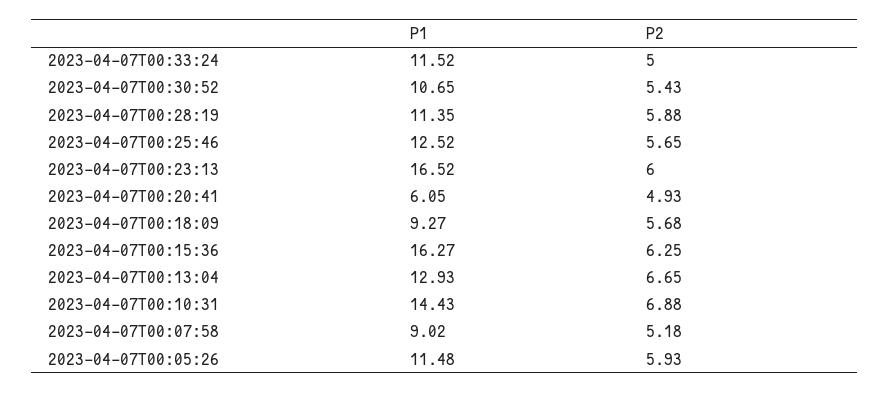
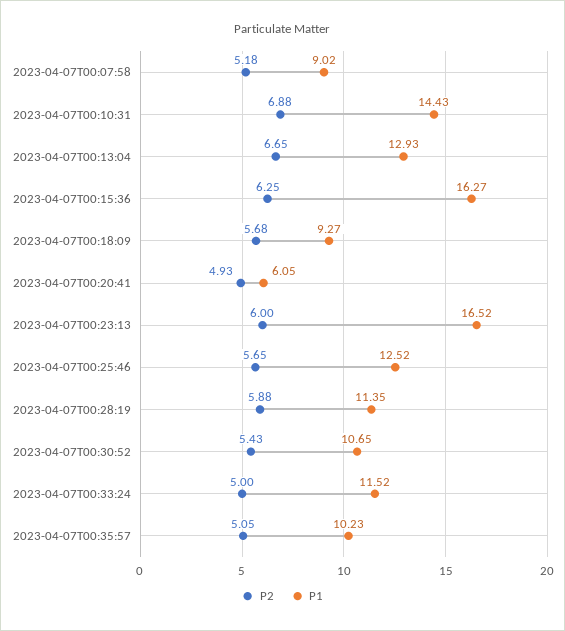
P1, 2023-04-07T00:05:26: 11.48 -> none
P2, 2023-04-07T00:05:26: 5.93 -> none
P2, 2023-04-07T00:35:57: none -> 5.05
P1, 2023-04-07T00:35:57: none -> 10.23

